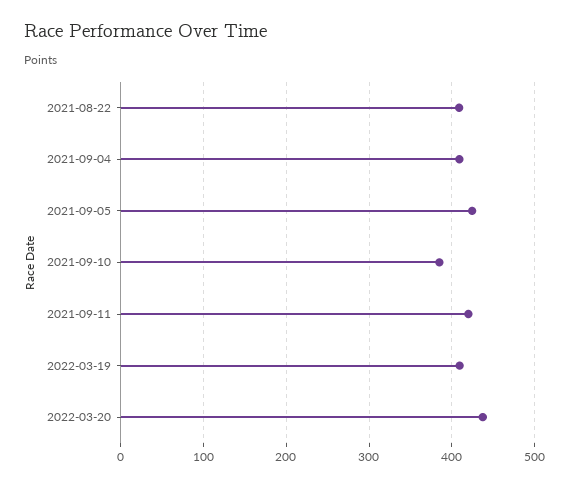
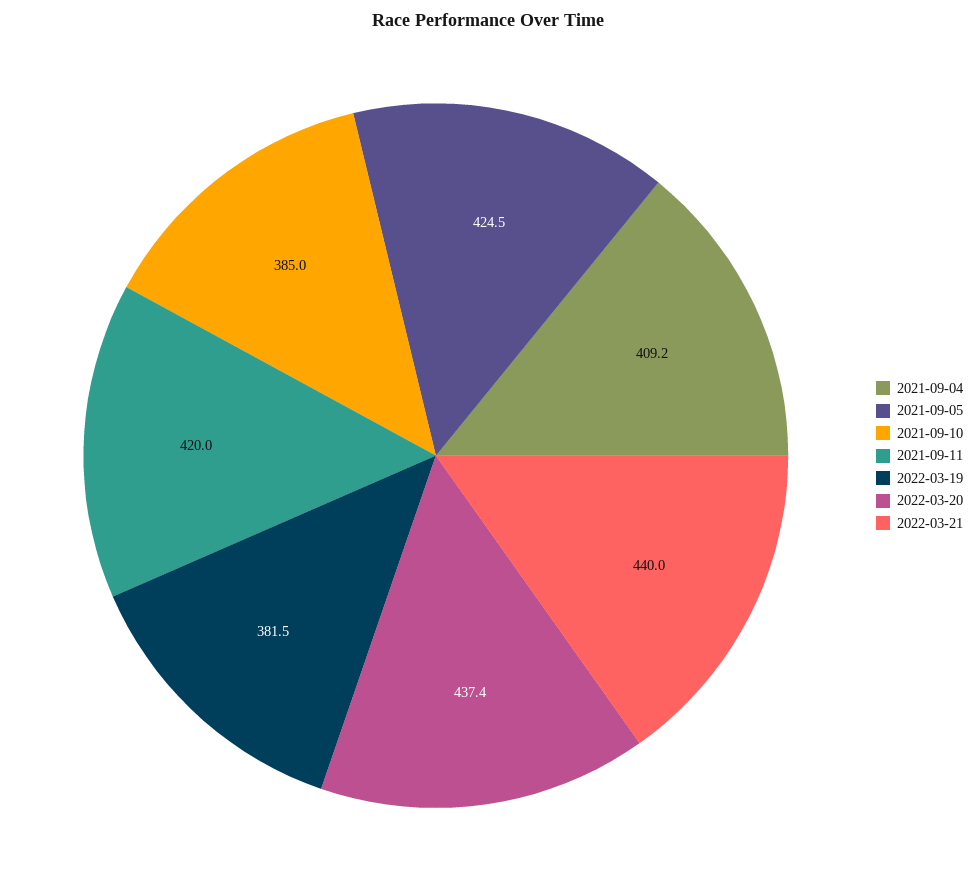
2021-08-22: 410 -> none
2022-03-19: 410 -> 381.5
2022-03-21: none -> 440

